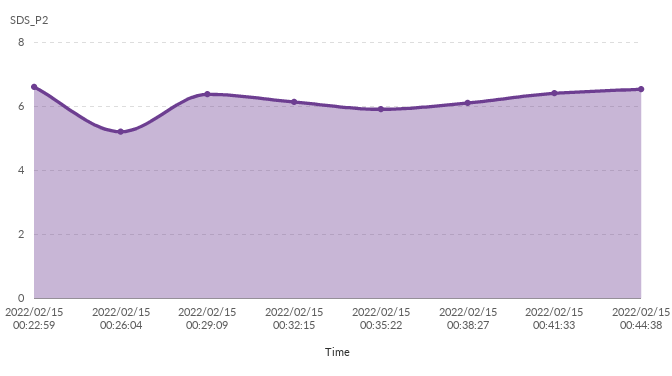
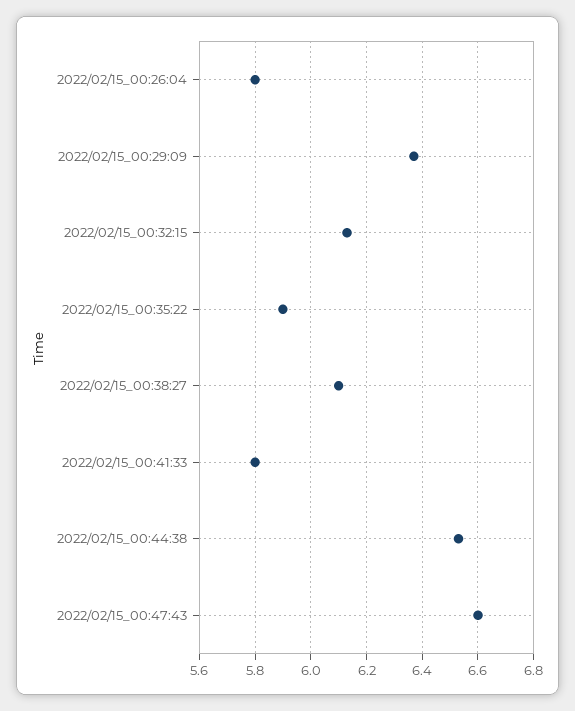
2022/02/15 00:22:59: 6.6 -> none
2022/02/15 00:26:04: 5.2 -> 5.8
2022/02/15 00:41:33: 6.4 -> 5.8
2022/02/15_00:47:43: none -> 6.6

